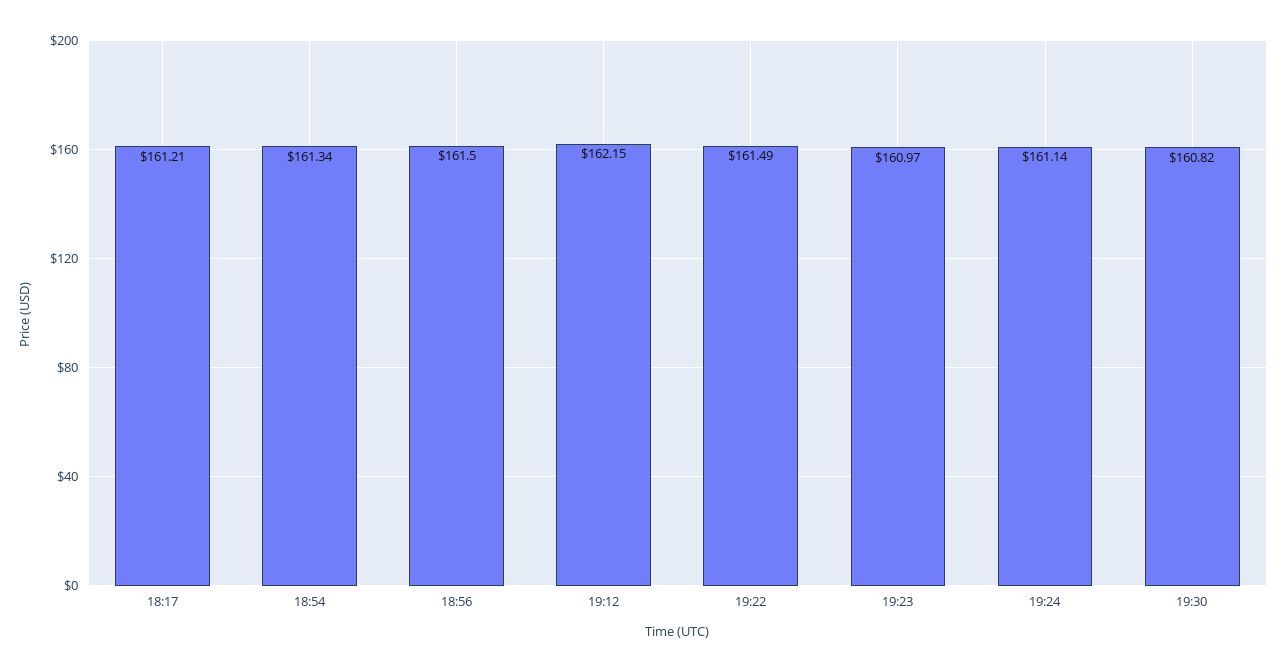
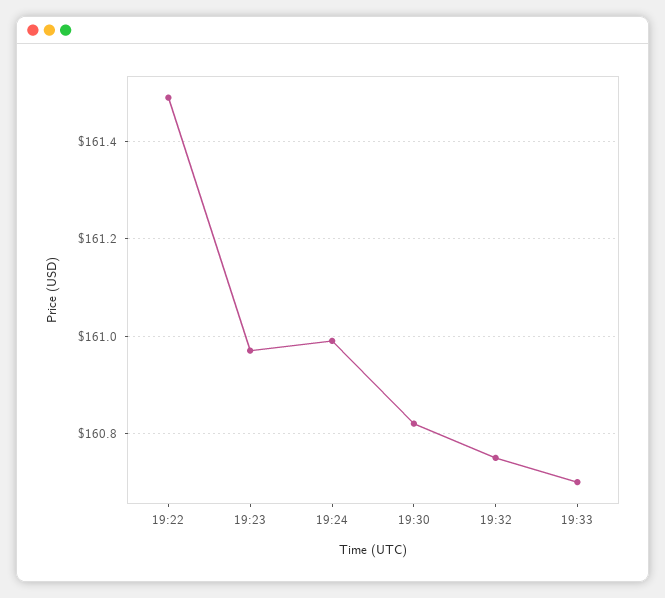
18:17: 161.21 -> none
18:54: 161.34 -> none
18:56: 161.5 -> none
19:12: 162.15 -> none
19:24: 161.14 -> 161
19:32: none -> 160.75
19:33: none -> 160.7

